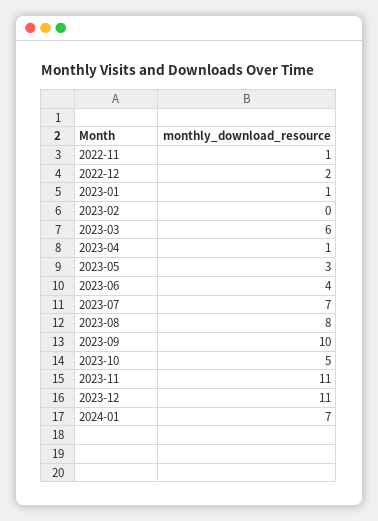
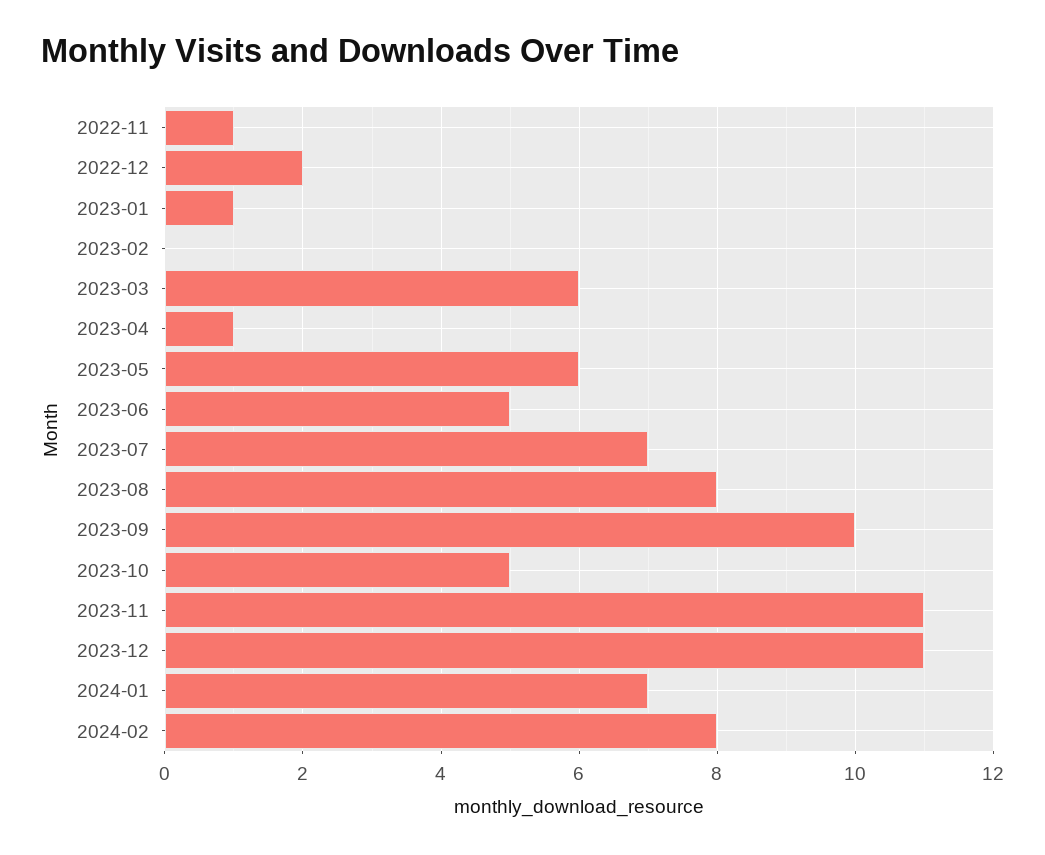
2023-05: 3 -> 6
2023-06: 4 -> 5
2024-02: none -> 8

